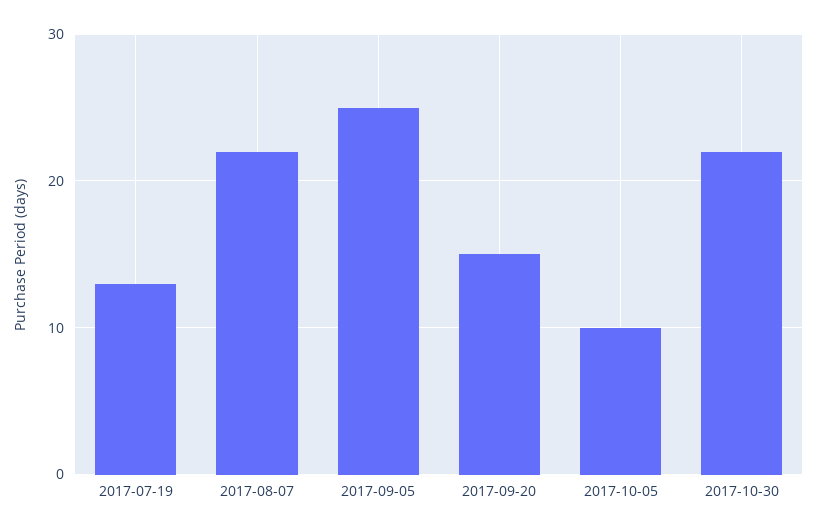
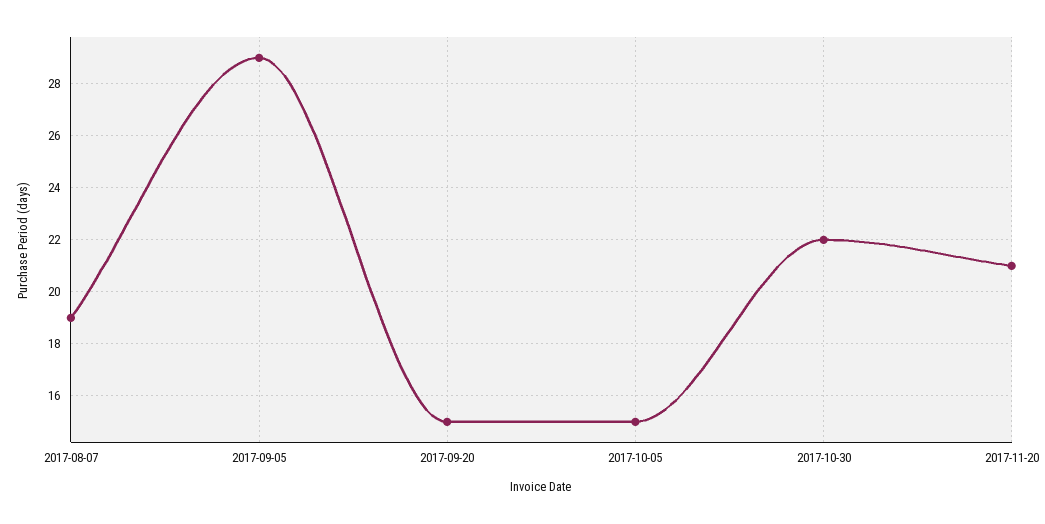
2017-07-19: 13 -> none
2017-08-07: 22 -> 19
2017-09-05: 25 -> 29
2017-10-05: 10 -> 15
2017-11-20: none -> 21

